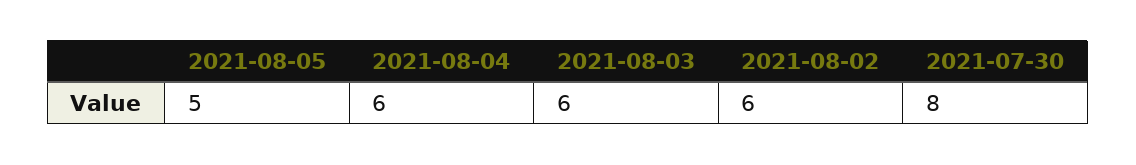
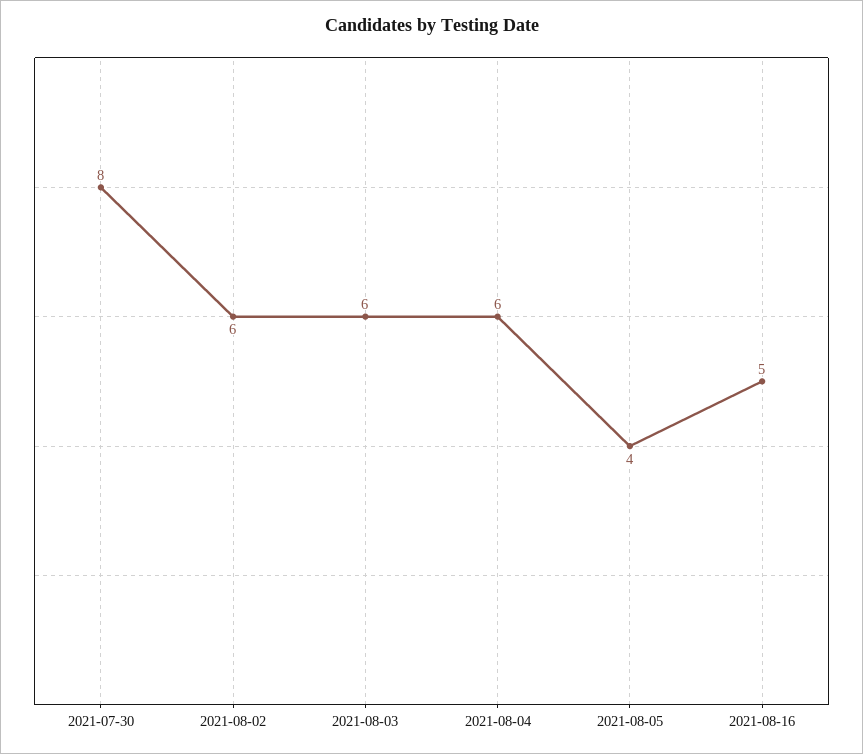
2021-08-05: 5 -> 4
2021-08-16: none -> 5

